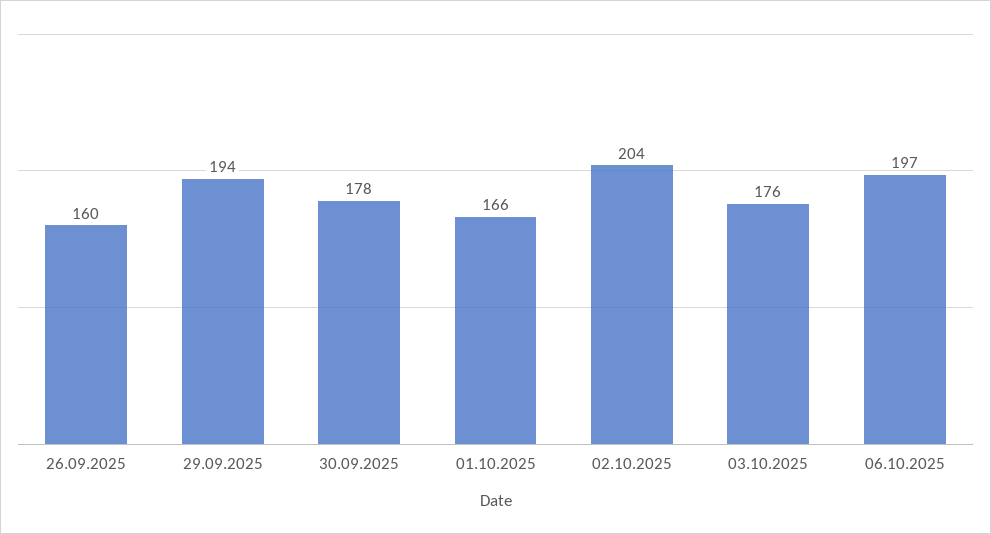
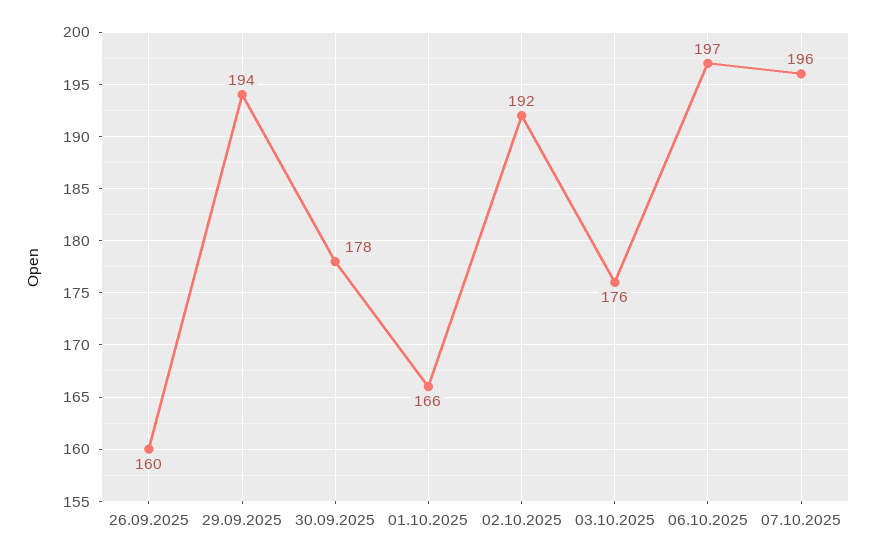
02.10.2025: 204 -> 192
07.10.2025: none -> 196

